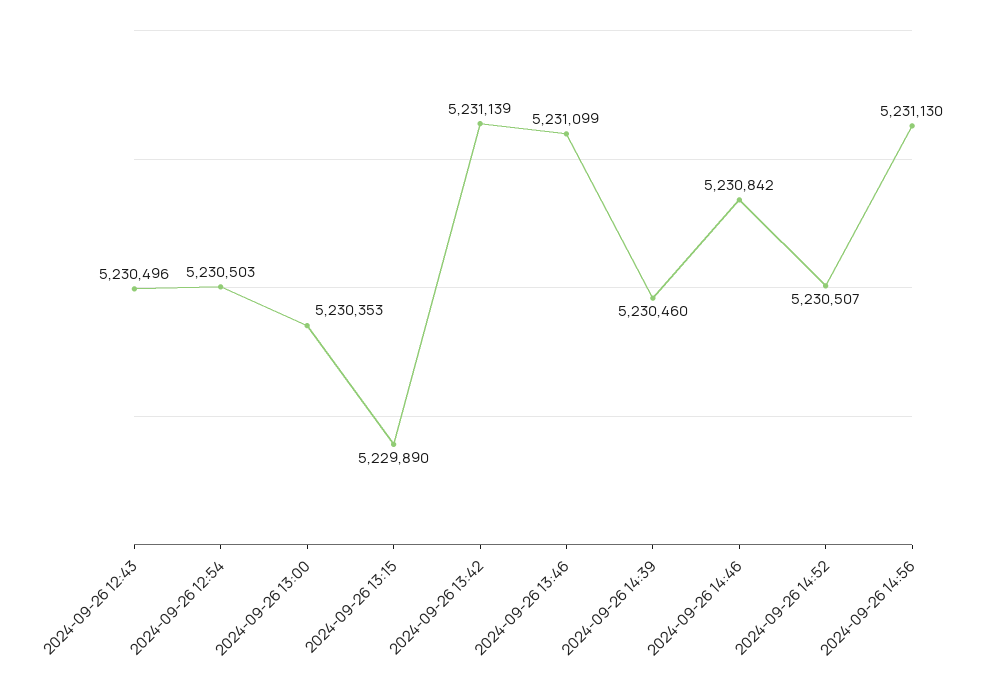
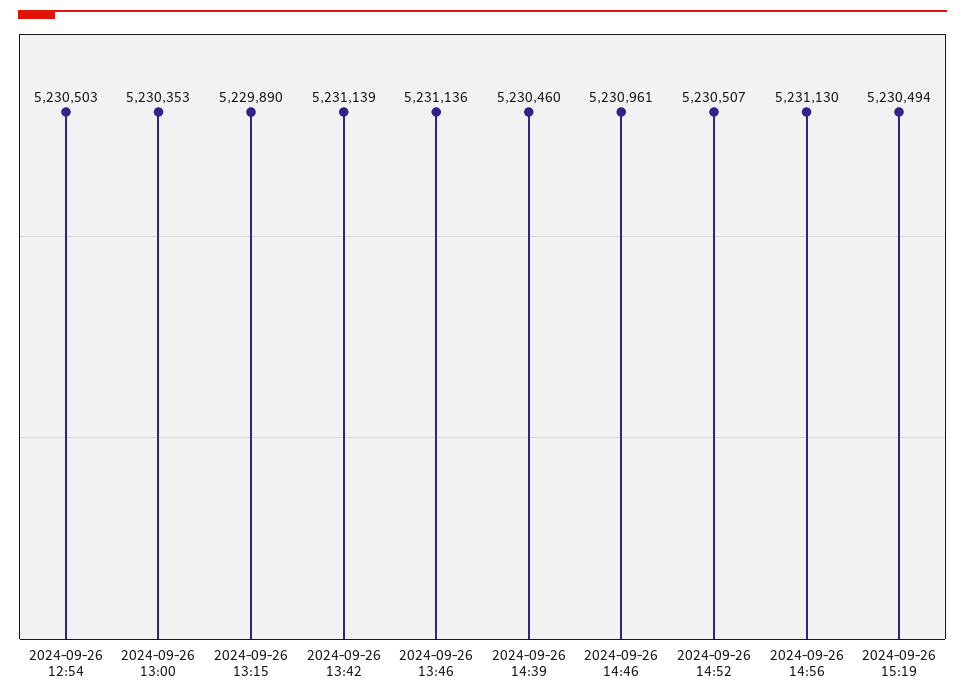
2024-09-26 12:43: 5230496 -> none
2024-09-26 13:46: 5231099 -> 5231136
2024-09-26 14:46: 5230842 -> 5230961
2024-09-26 15:19: none -> 5230494

